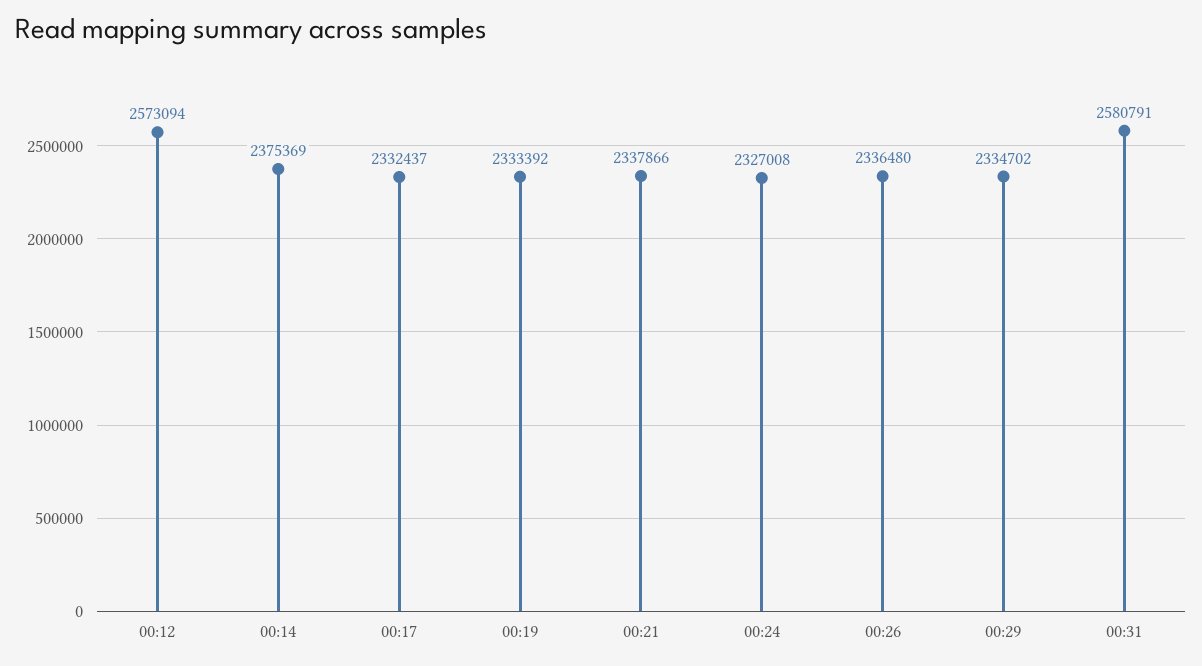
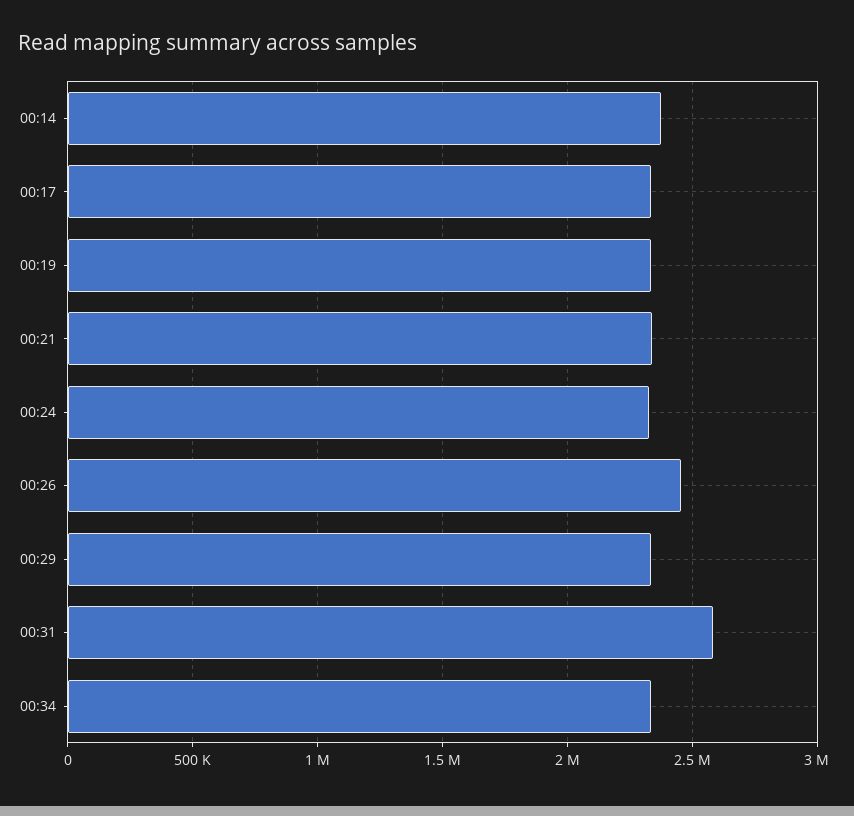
00:12: 2573094 -> none
00:26: 2336480 -> 2450000
00:34: none -> 2350000

